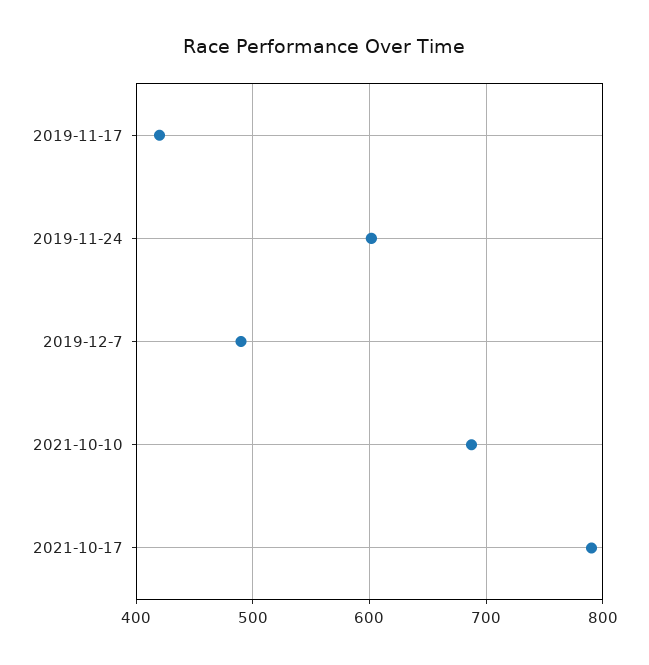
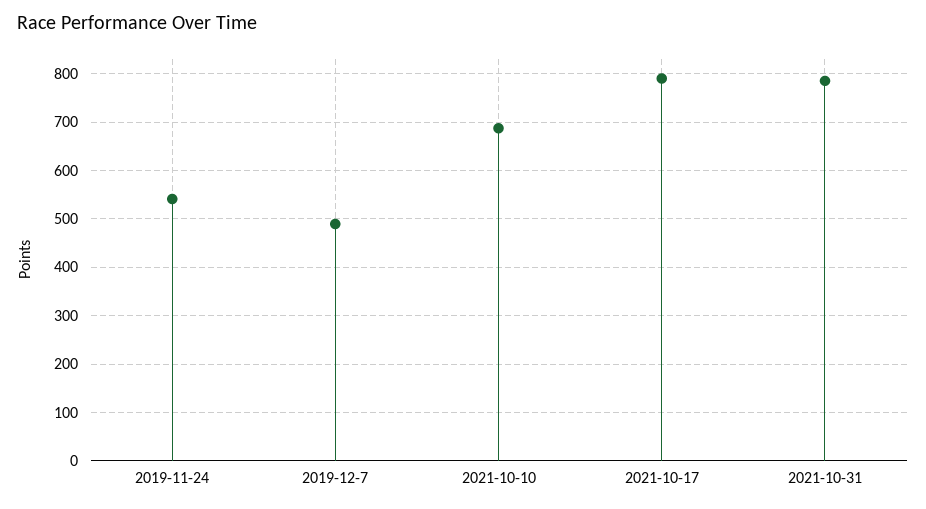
2019-11-17: 420 -> none
2019-11-24: 600 -> 540
2021-10-31: none -> 780

